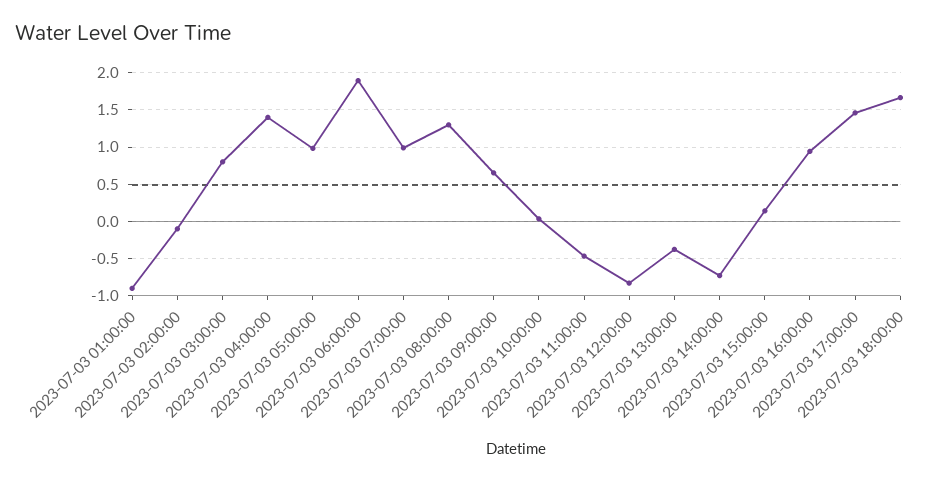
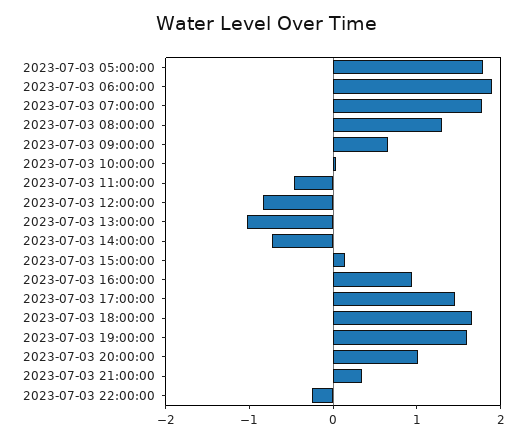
2023-07-03 01:00:00: -0.9 -> none
2023-07-03 02:00:00: -0.1 -> none
2023-07-03 03:00:00: 0.8 -> none
2023-07-03 04:00:00: 1.4 -> none
2023-07-03 05:00:00: 1 -> 1.8
2023-07-03 07:00:00: 1 -> 1.8
2023-07-03 13:00:00: -0.4 -> -1
2023-07-03 19:00:00: none -> 1.6
2023-07-03 20:00:00: none -> 1
2023-07-03 21:00:00: none -> 0.4
2023-07-03 22:00:00: none -> -0.2

